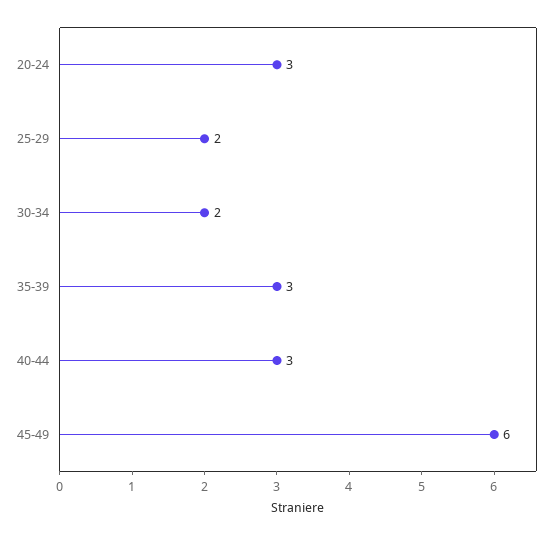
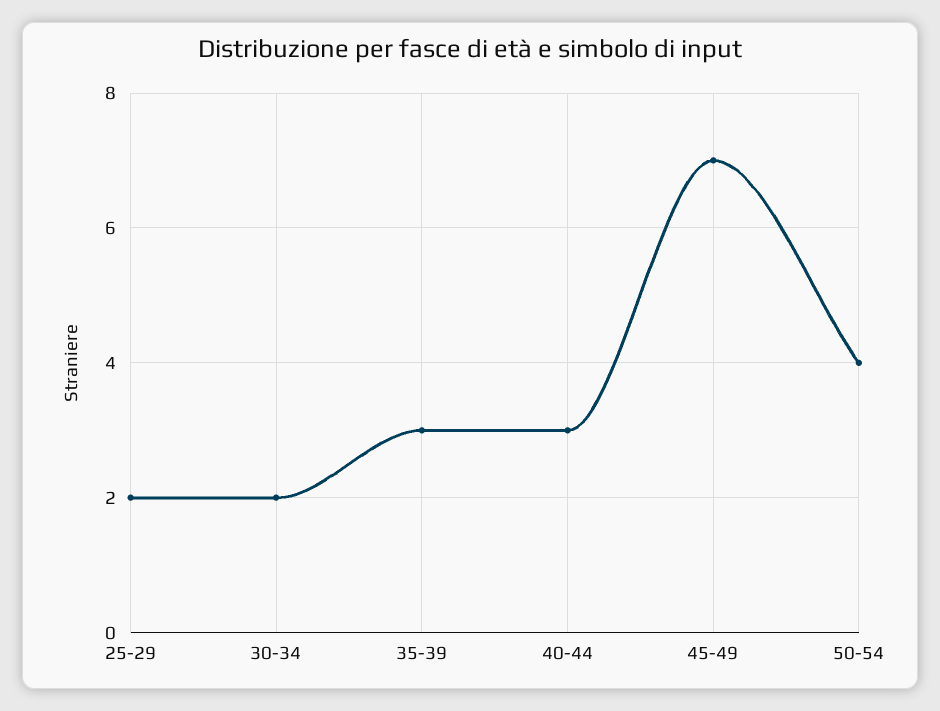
20-24: 3 -> none
45-49: 6 -> 7
50-54: none -> 4

